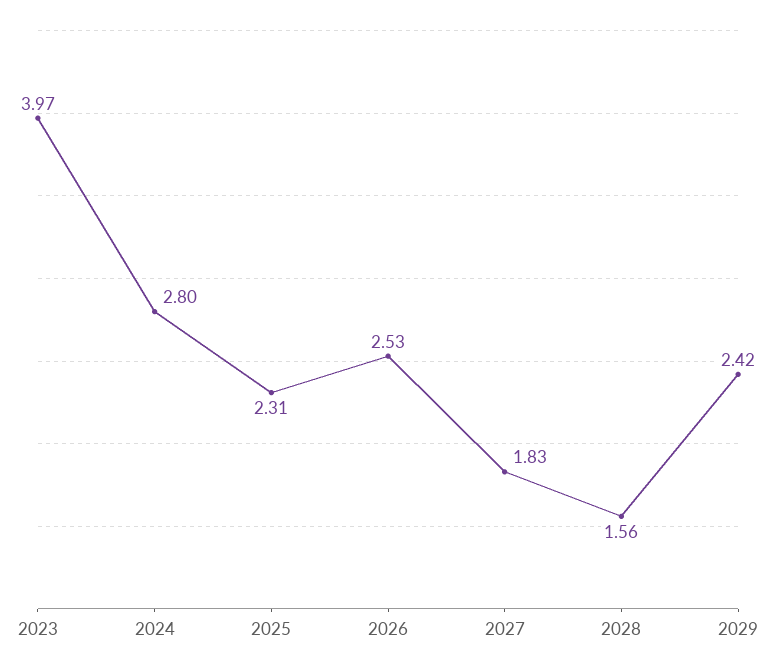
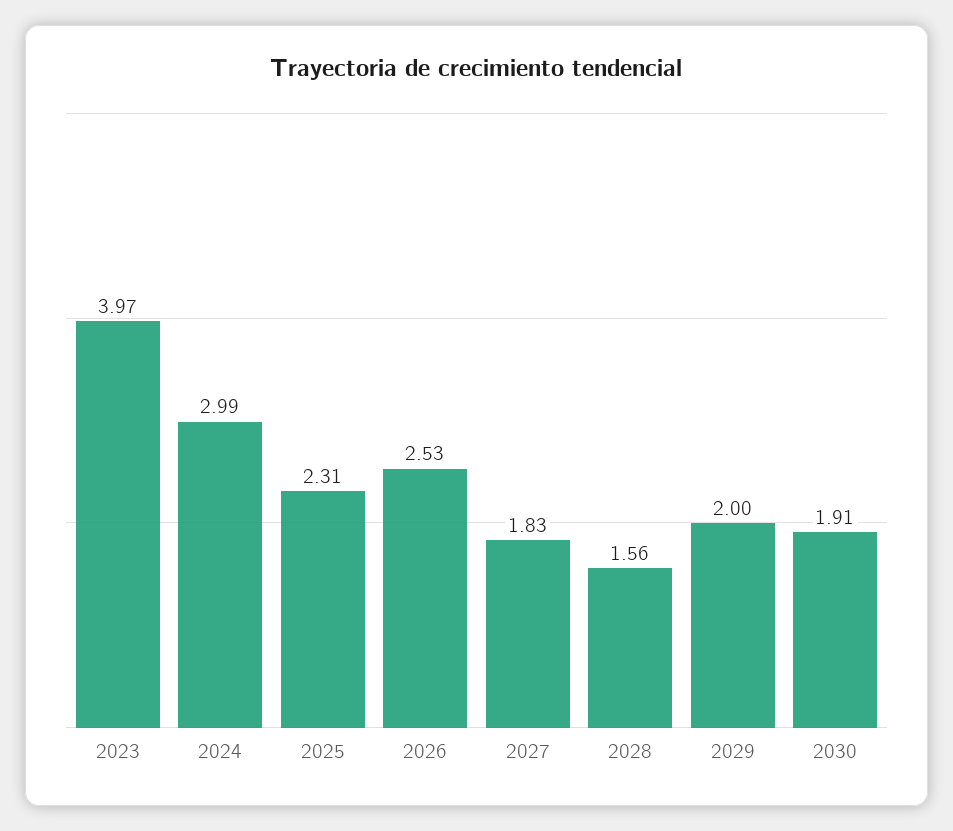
2024: 2.8 -> 2.99
2029: 2.42 -> 2
2030: none -> 1.91

